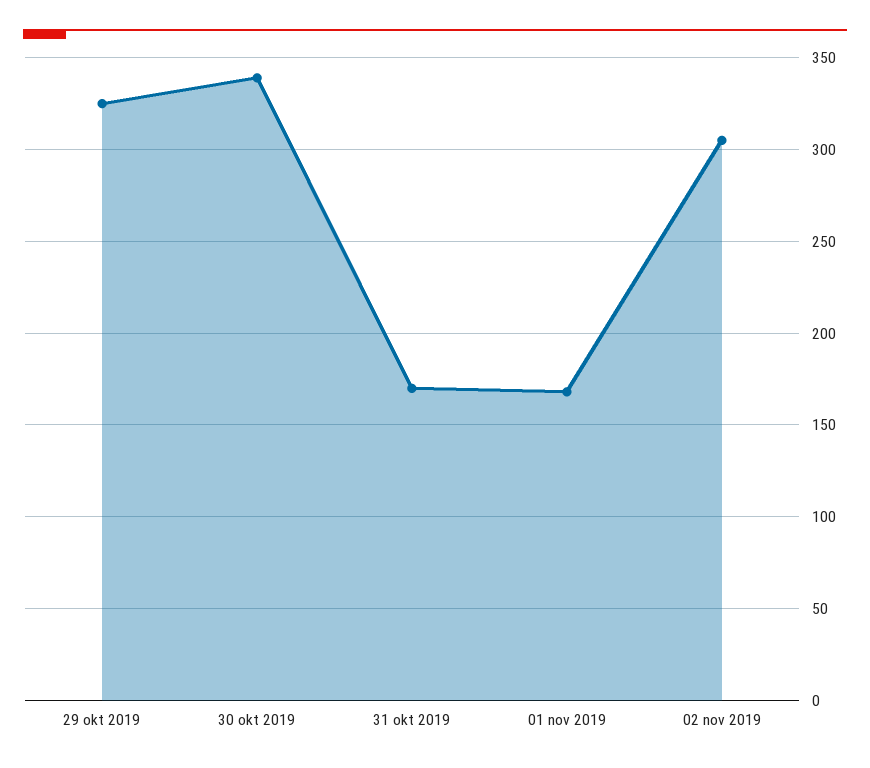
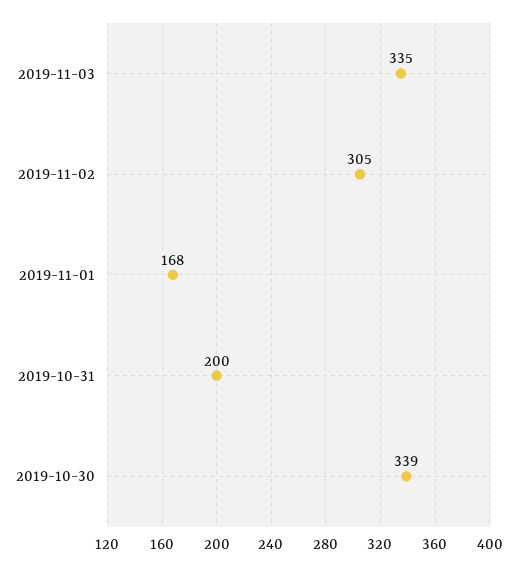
29 okt 2019: 325 -> none
31 okt 2019: 170 -> 200
2019-11-03: none -> 335

